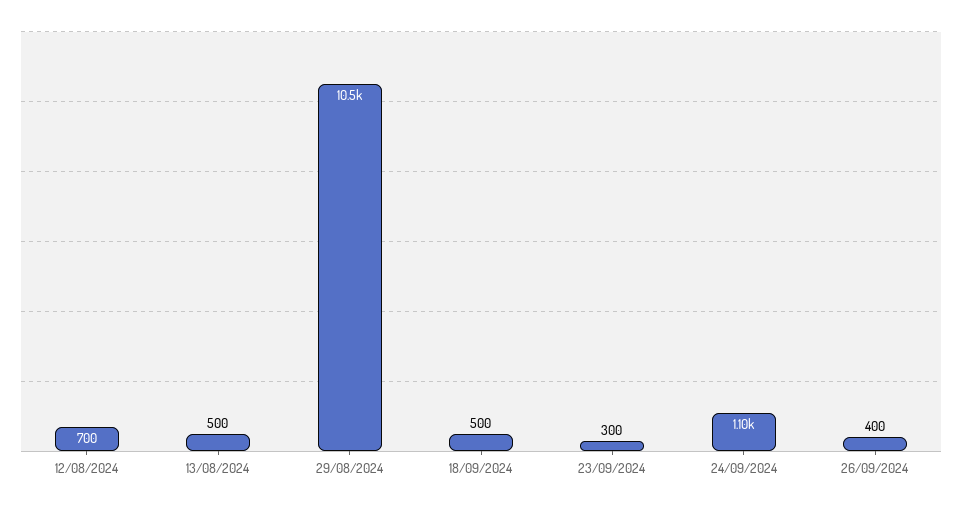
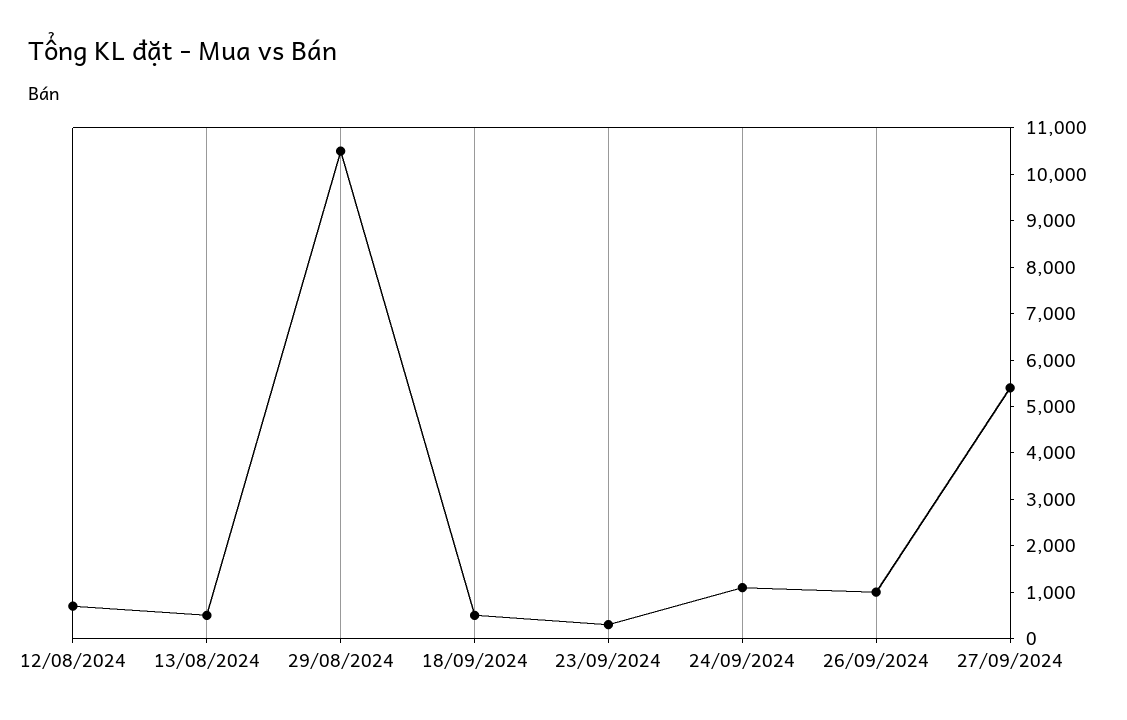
26/09/2024: 400 -> 1000
27/09/2024: none -> 5400

